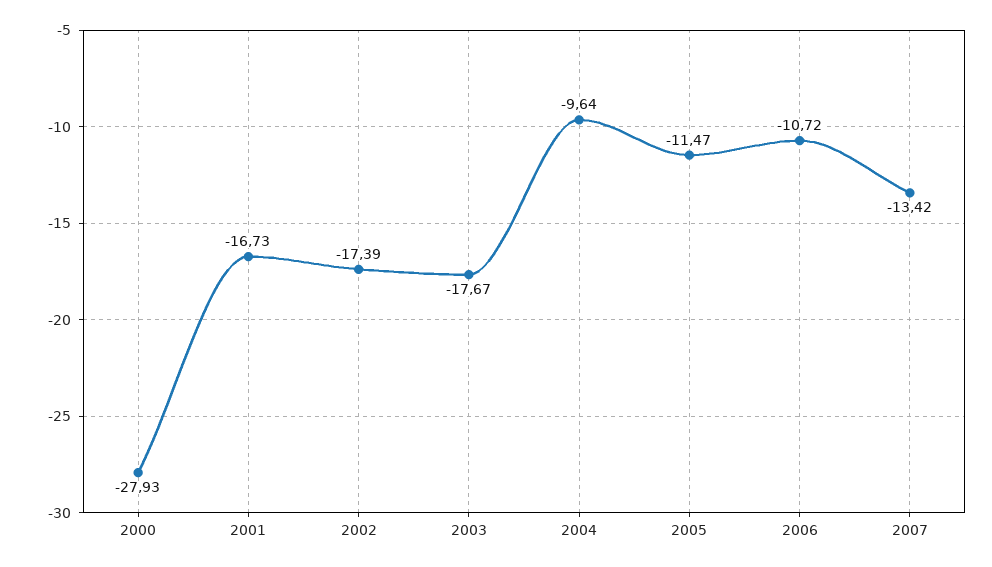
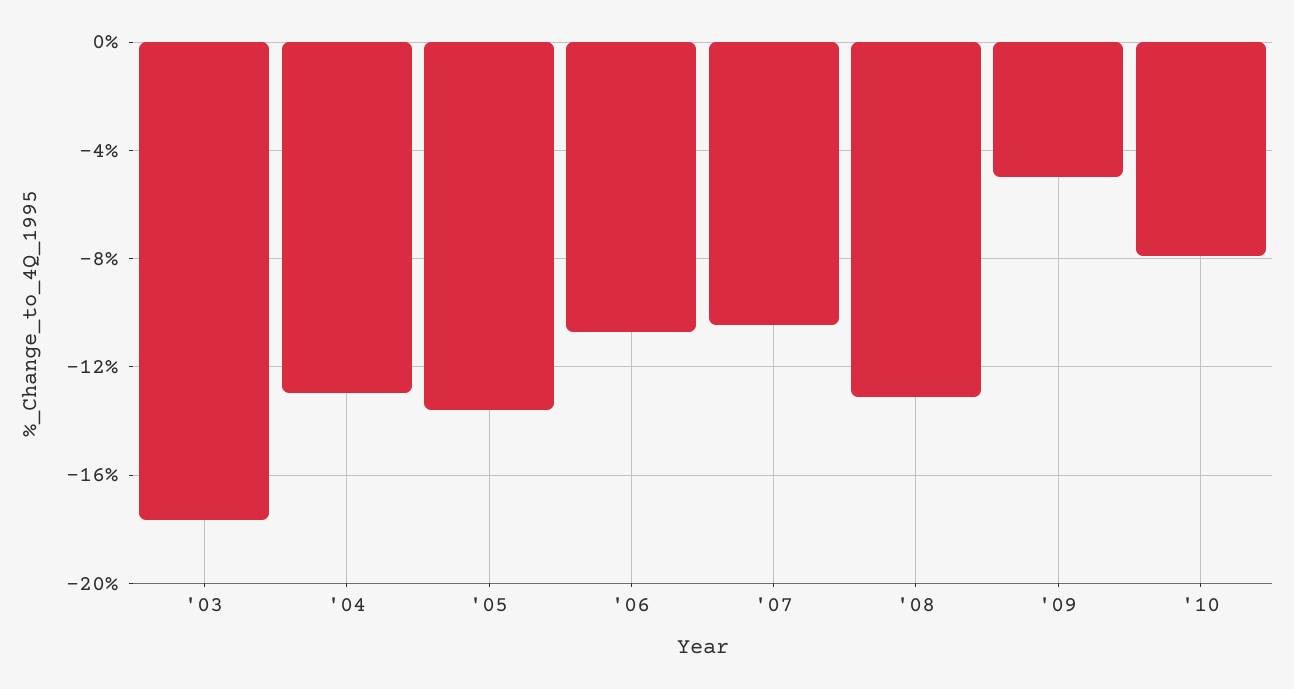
2000: -27.93 -> none
2001: -16.73 -> none
2002: -17.39 -> none
2004: -9.64 -> -13
2005: -11.47 -> -13.5
2007: -13.42 -> -10.5
'08: none -> -13
'09: none -> -5
'10: none -> -8

